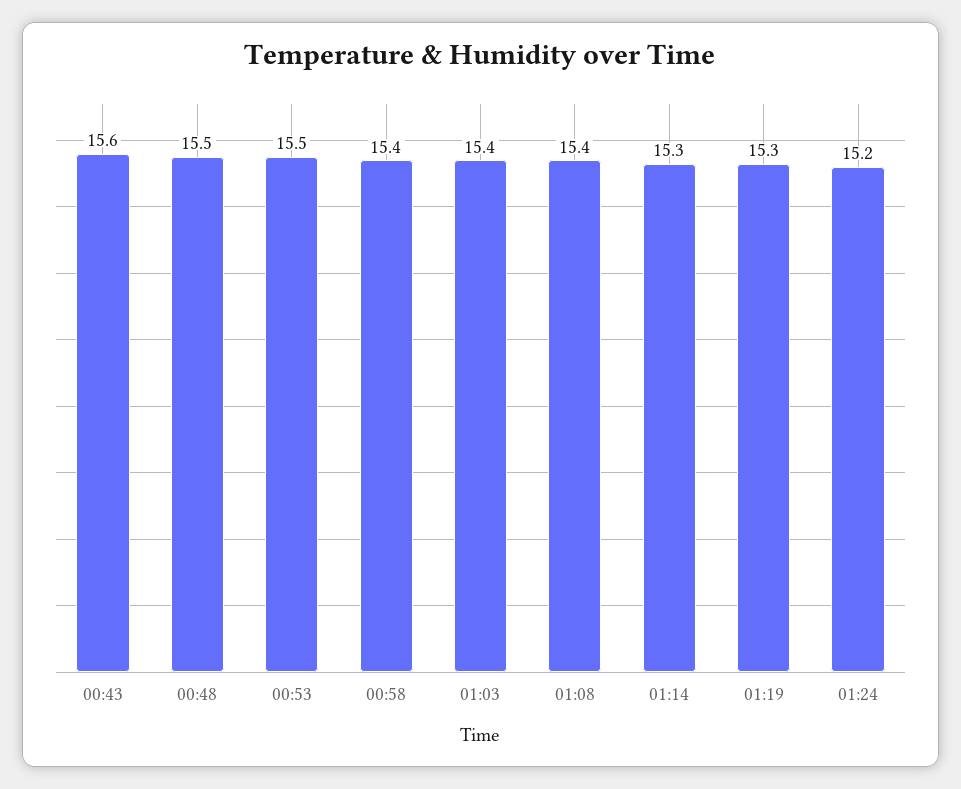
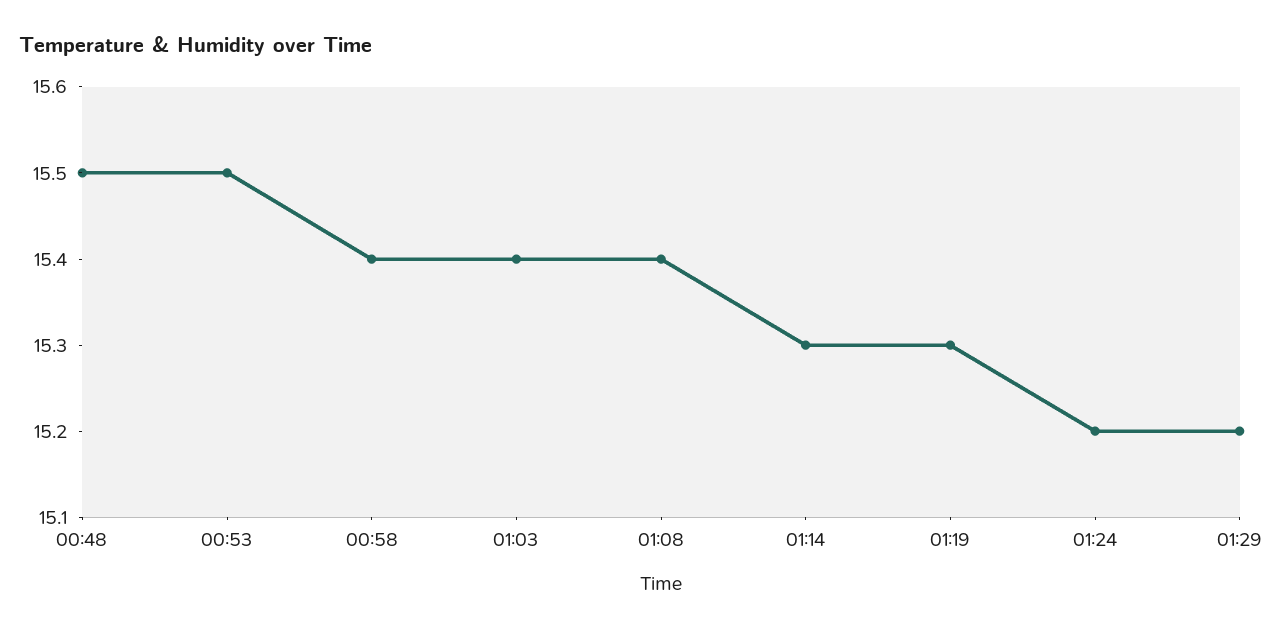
00:43: 15.6 -> none
01:29: none -> 15.2

